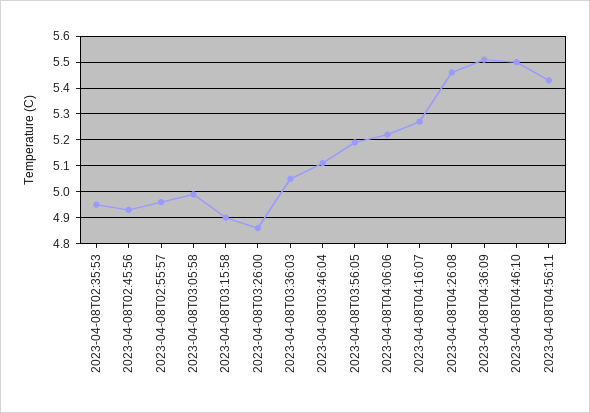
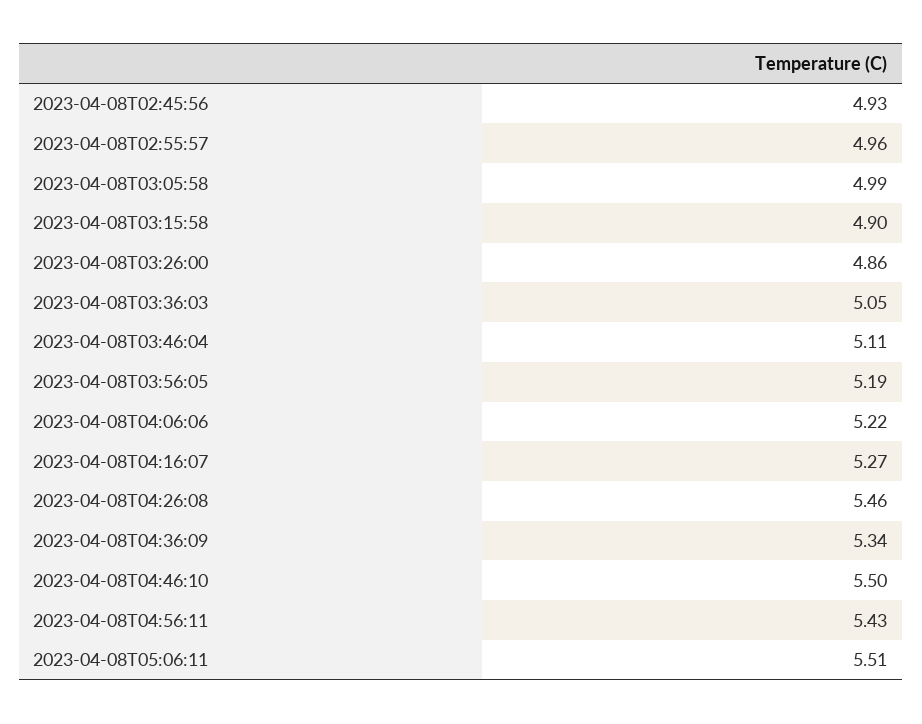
2023-04-08T02:35:53: 4.95 -> none
2023-04-08T04:36:09: 5.5 -> 5.34
2023-04-08T05:06:11: none -> 5.51

